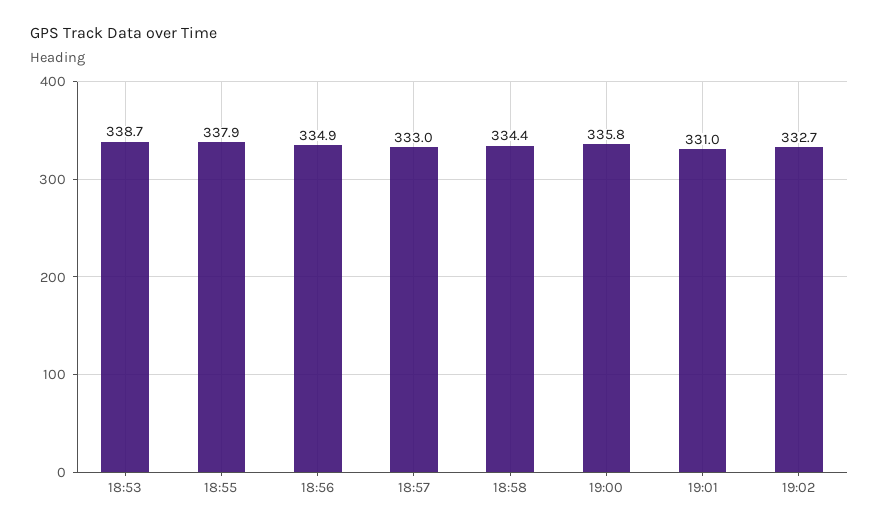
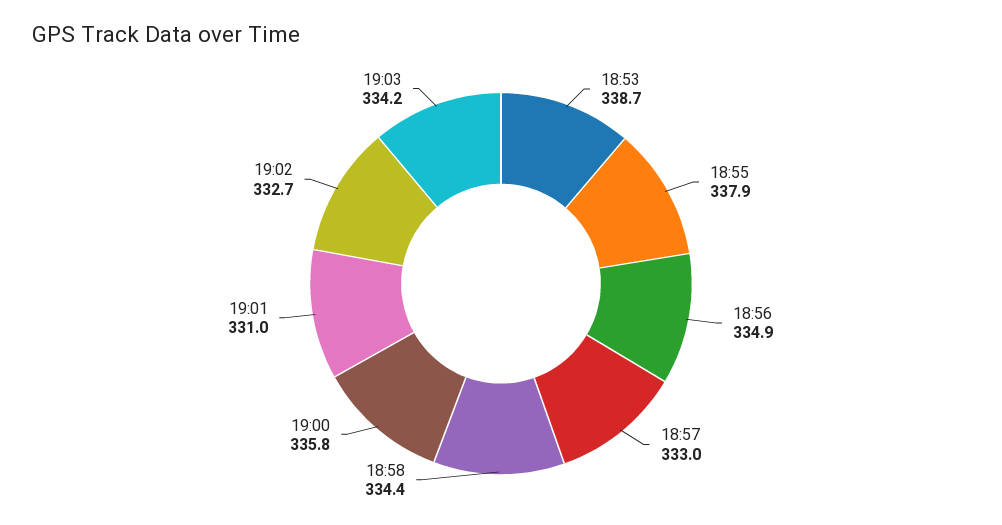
19:03: none -> 334.2

